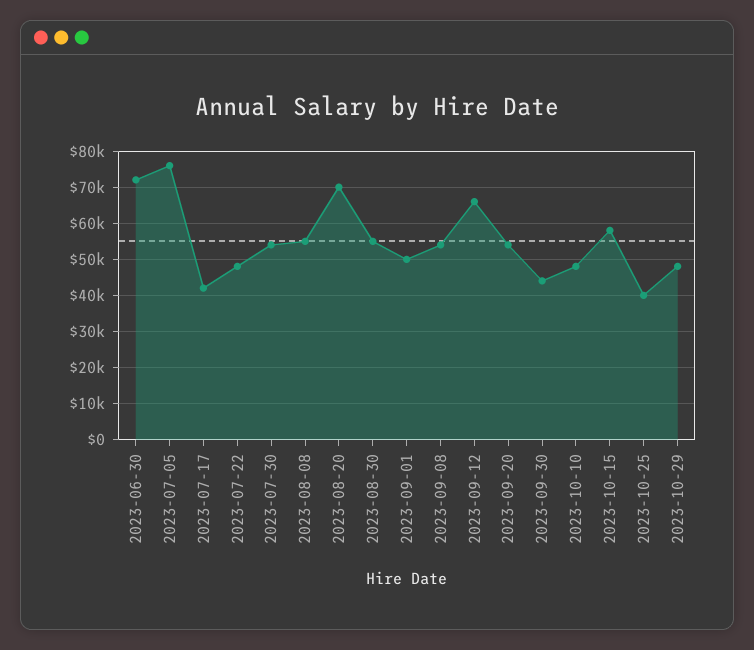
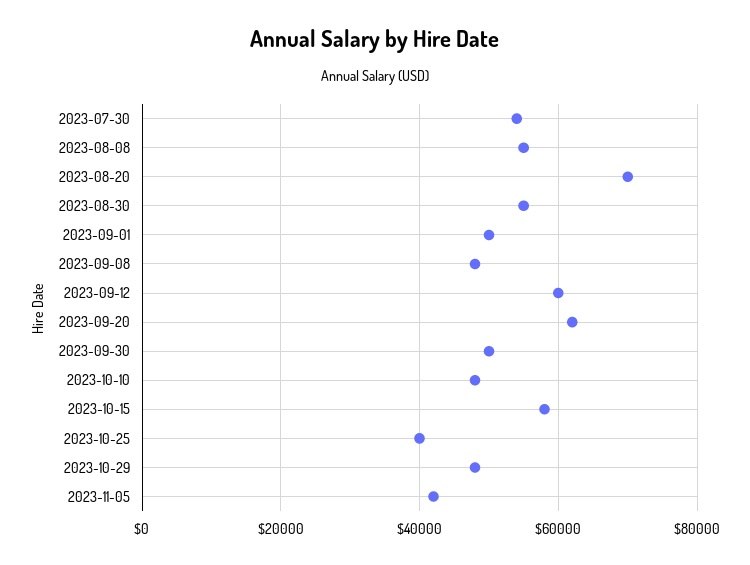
2023-06-30: 72000 -> none
2023-07-05: 76000 -> none
2023-07-17: 42000 -> none
2023-07-22: 48000 -> none
2023-09-08: 54000 -> 48000
2023-09-12: 66000 -> 60000
2023-09-20: 54000 -> 62000
2023-09-30: 44000 -> 50000
2023-11-05: none -> 42000

